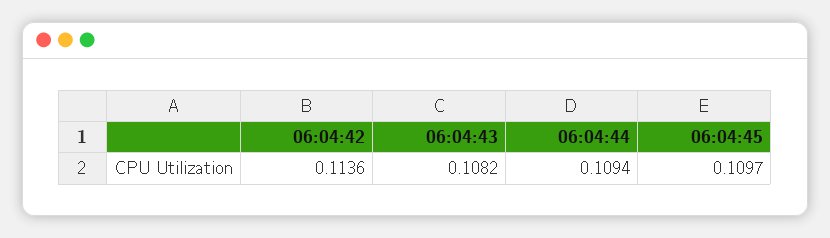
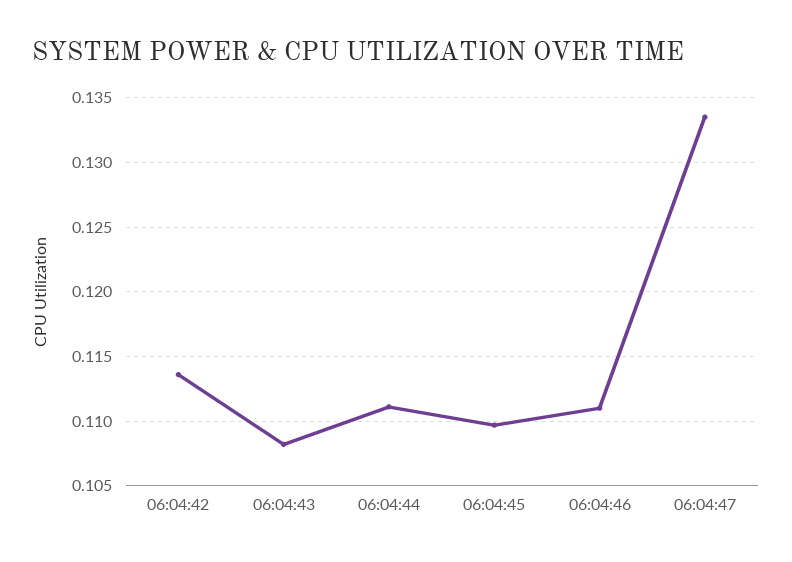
06:04:44: 0.1094 -> 0.111
06:04:46: none -> 0.111
06:04:47: none -> 0.1335

